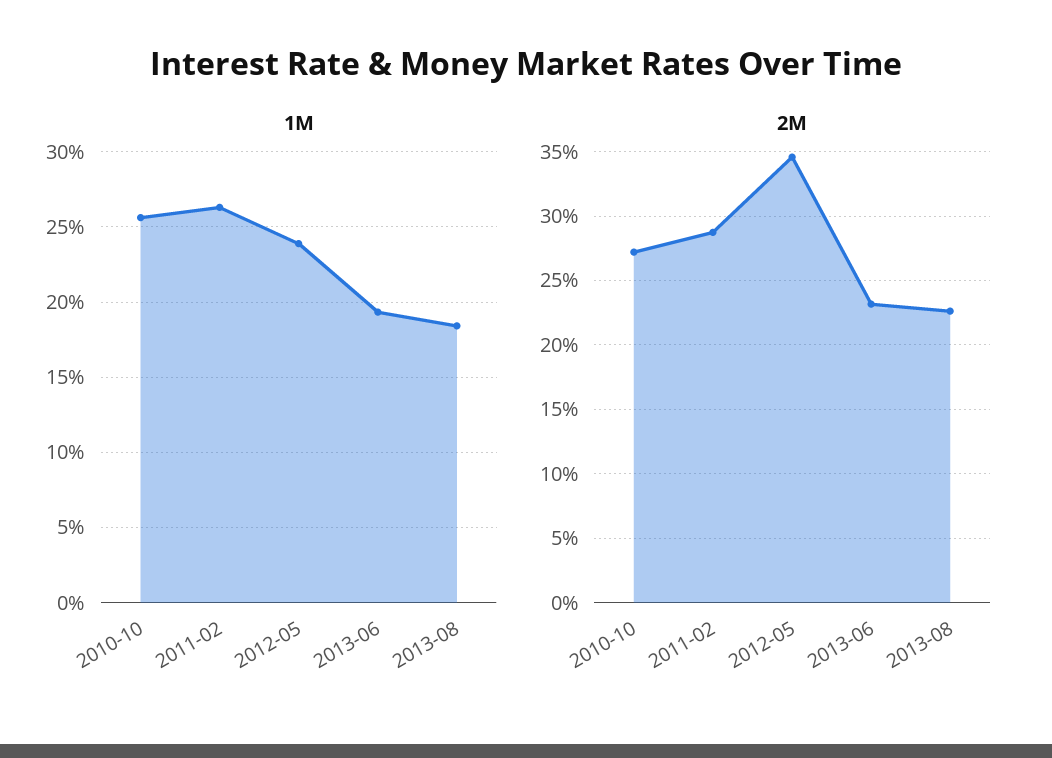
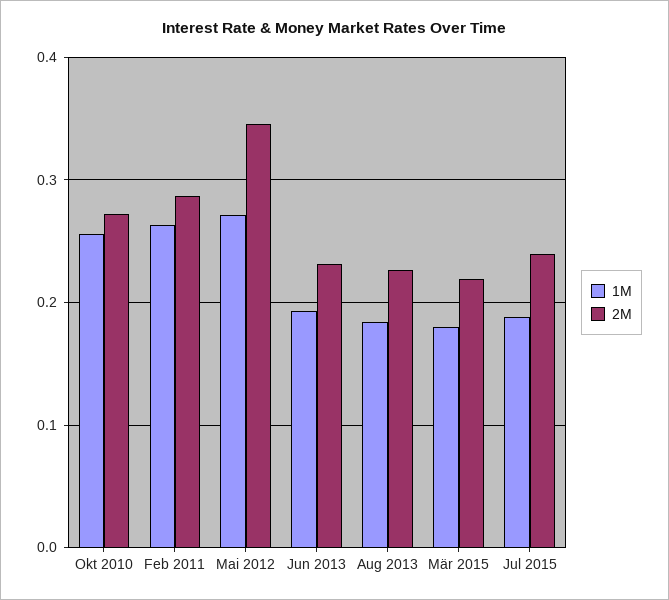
1M, 2012-05: 0.24 -> 0.27
1M, Mär 2015: none -> 0.18
2M, Mär 2015: none -> 0.22
1M, Jul 2015: none -> 0.19
2M, Jul 2015: none -> 0.24

